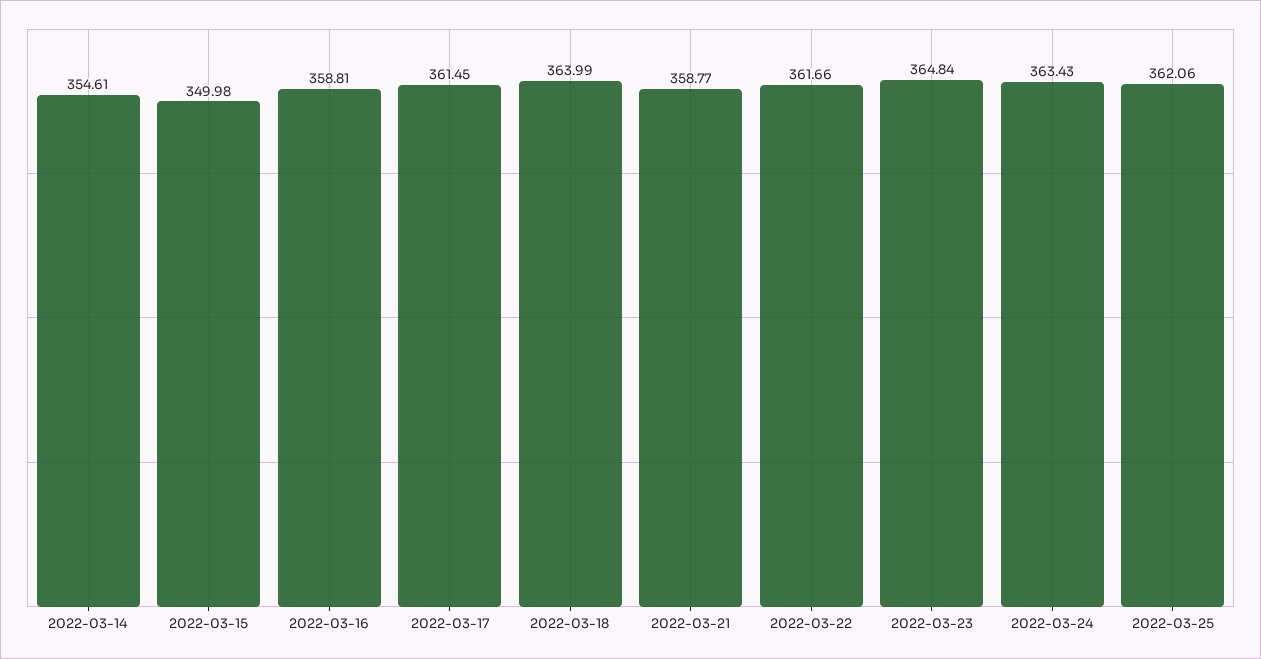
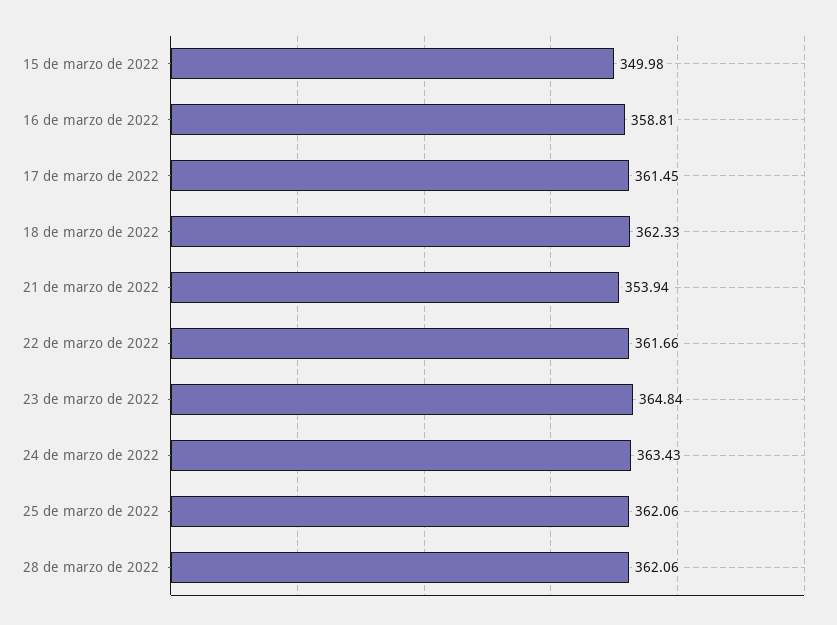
2022-03-14: 354.61 -> none
2022-03-18: 363.99 -> 362.33
2022-03-21: 358.77 -> 353.94
28 de marzo de 2022: none -> 362.06

